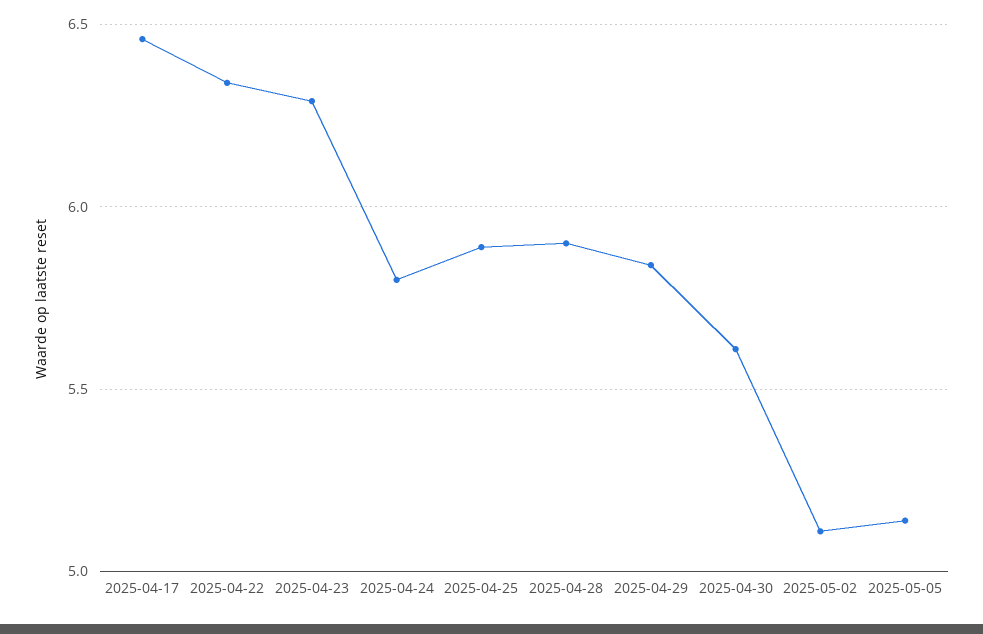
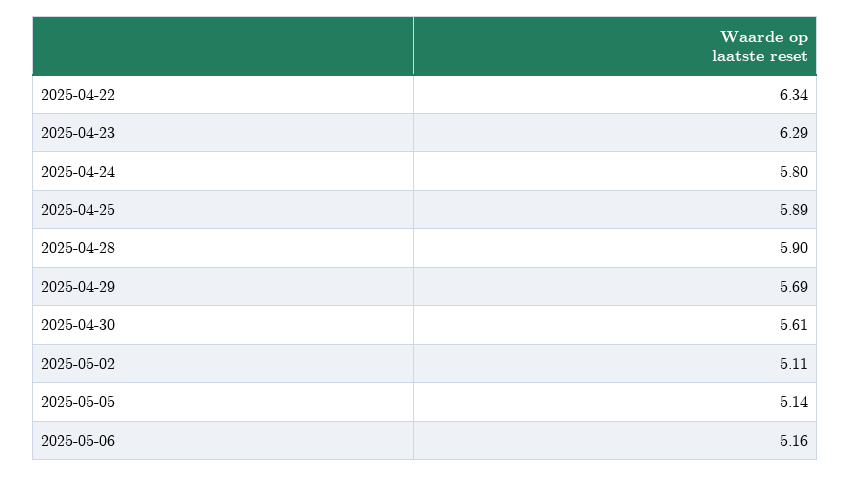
2025-04-17: 6.45 -> none
2025-04-29: 5.85 -> 5.69
2025-05-06: none -> 5.16

